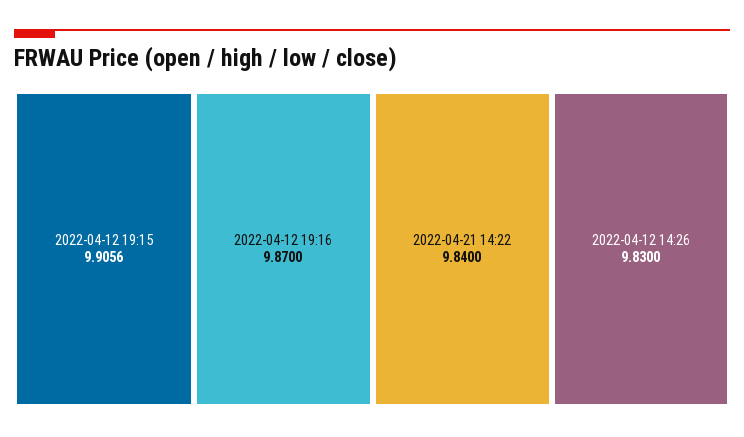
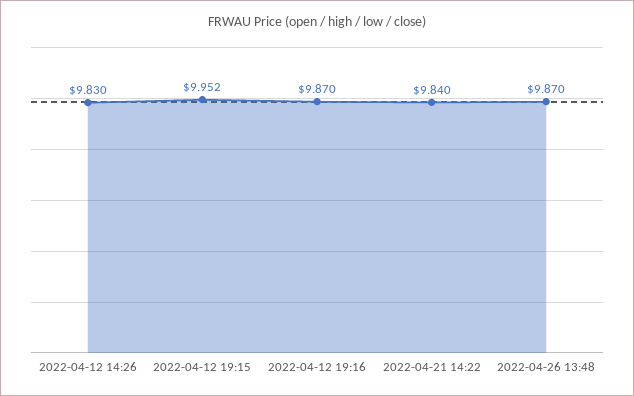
2022-04-12 19:15: 9.9056 -> 9.952
2022-04-26 13:48: none -> 9.87

